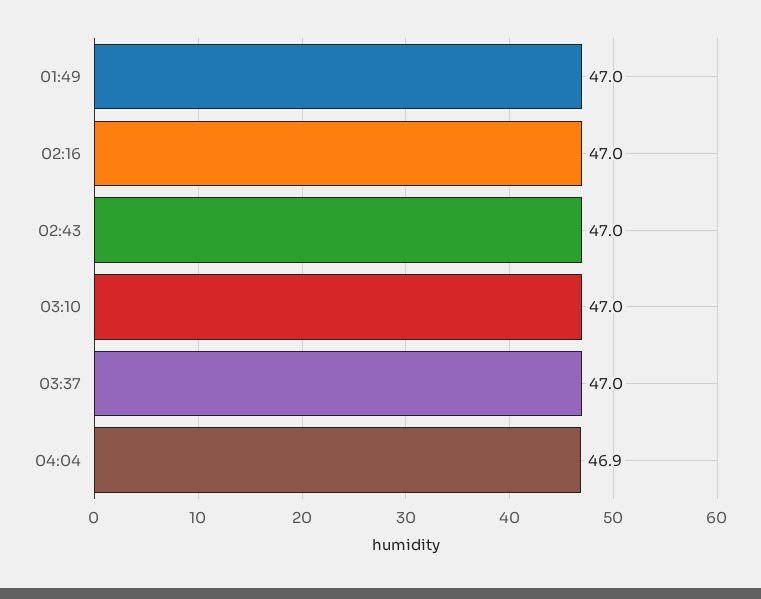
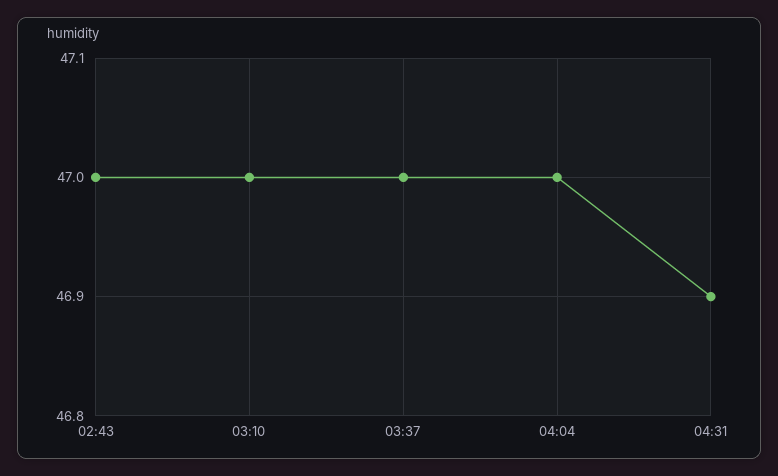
01:49: 47 -> none
02:16: 47 -> none
04:04: 46.9 -> 47
04:31: none -> 46.9

